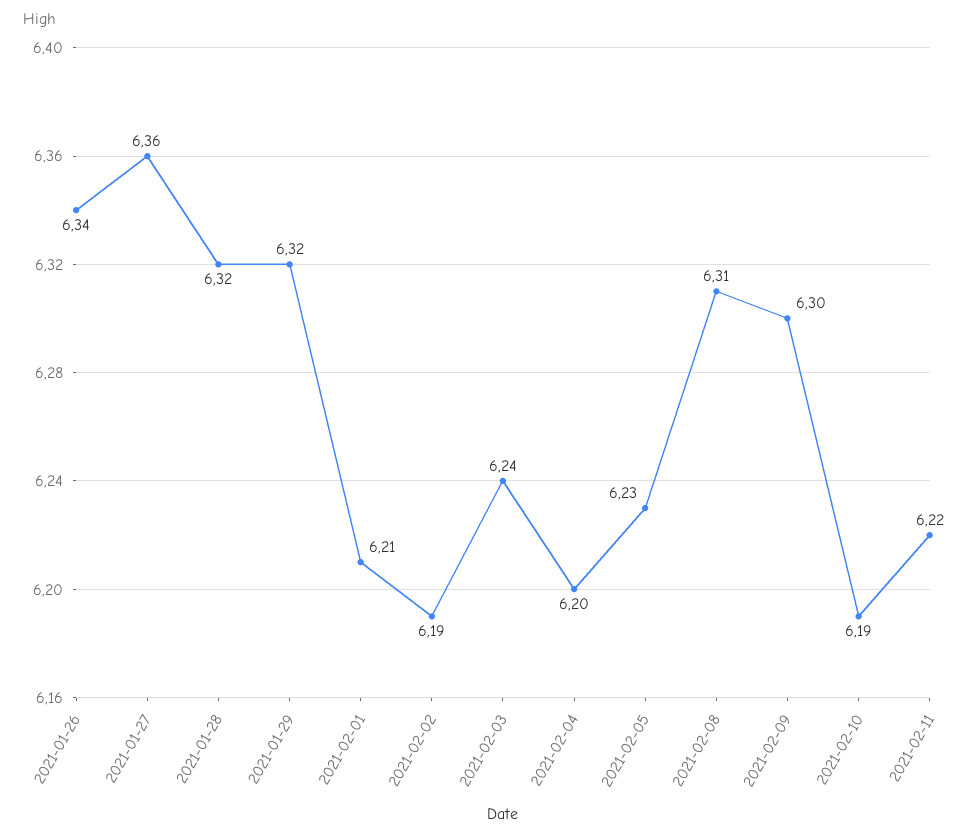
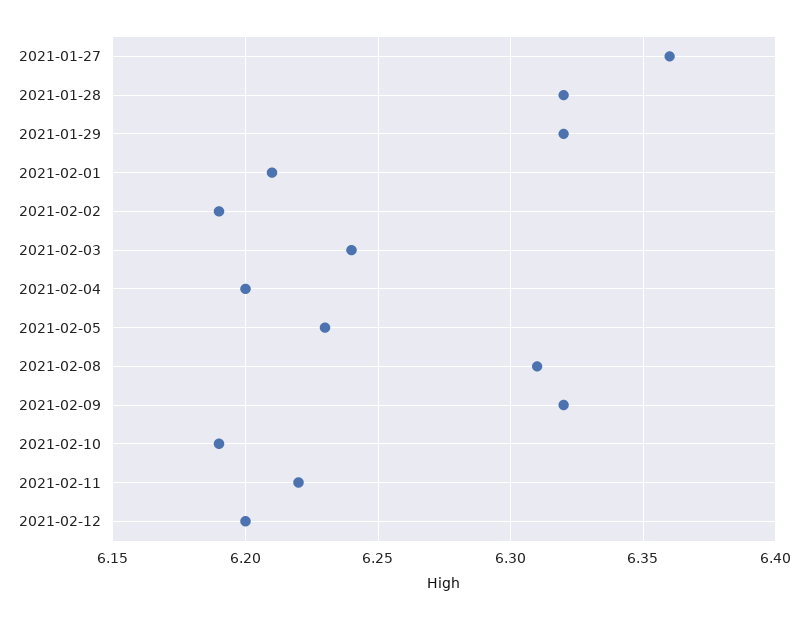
2021-01-26: 6.34 -> none
2021-02-09: 6.3 -> 6.32
2021-02-12: none -> 6.2

